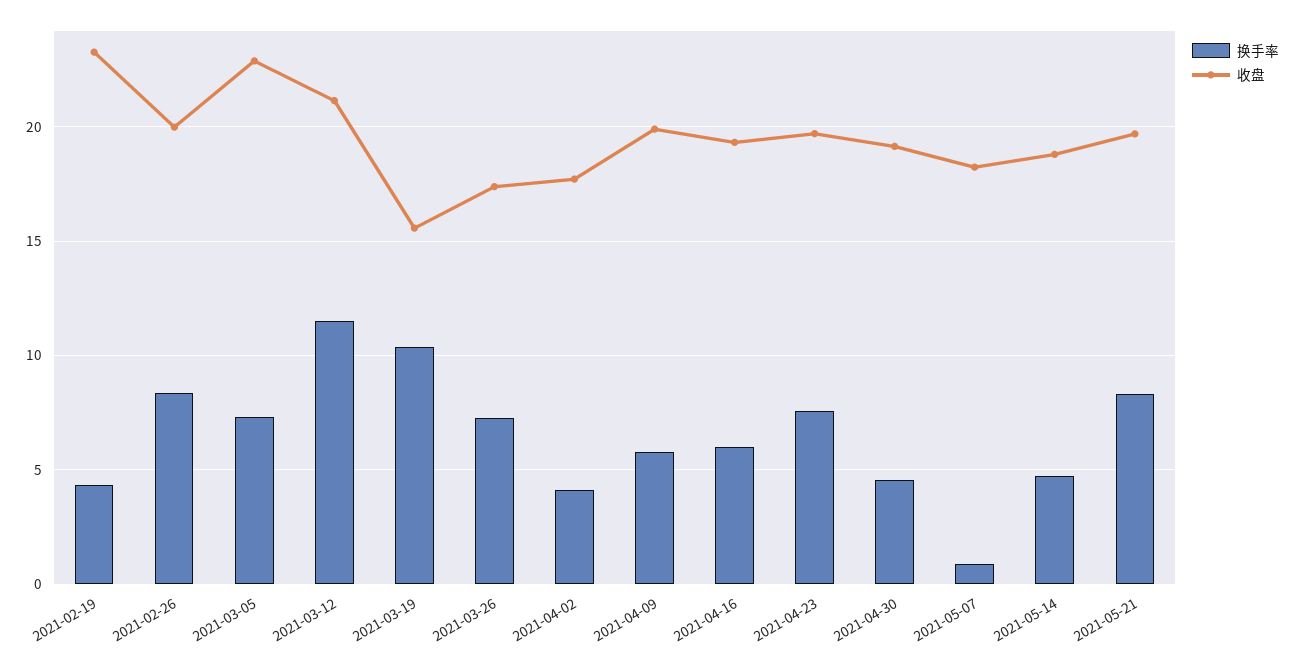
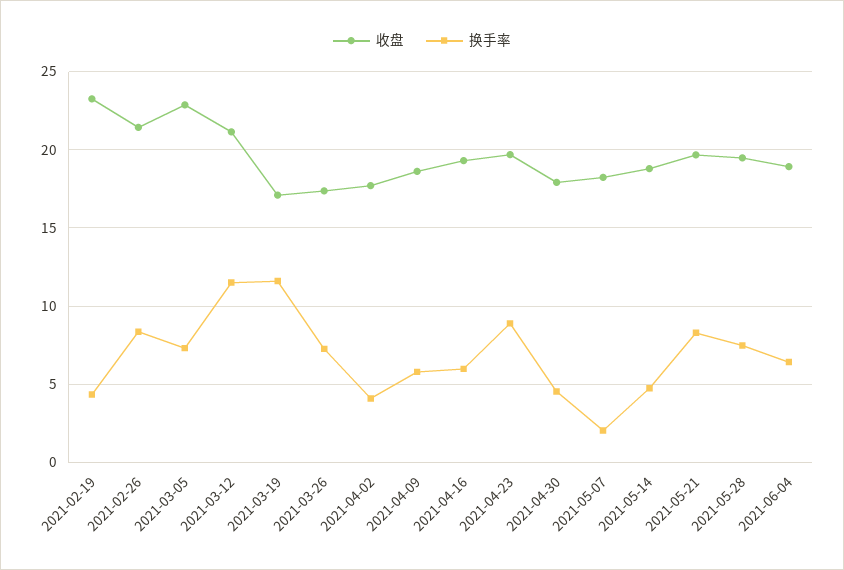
收盘, 2021-02-26: 20 -> 21.5
换手率, 2021-03-19: 10.5 -> 11.5
收盘, 2021-03-19: 15.5 -> 17
收盘, 2021-04-09: 20 -> 18.5
换手率, 2021-04-23: 7.5 -> 9
收盘, 2021-04-30: 19 -> 18
换手率, 2021-05-07: 1 -> 2
收盘, 2021-05-28: none -> 19.5
换手率, 2021-05-28: none -> 7.5
收盘, 2021-06-04: none -> 19
换手率, 2021-06-04: none -> 6.5

